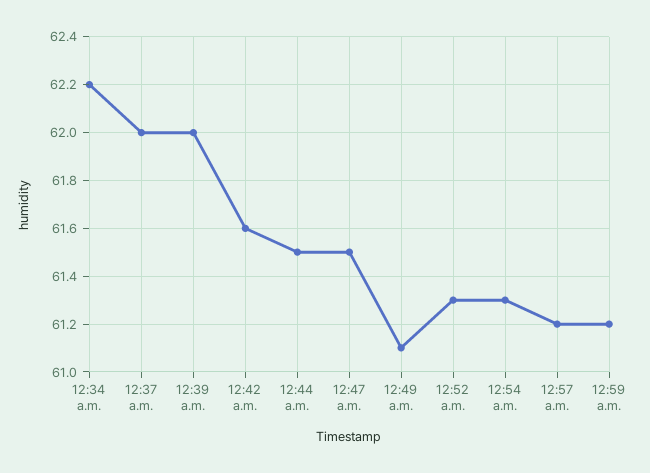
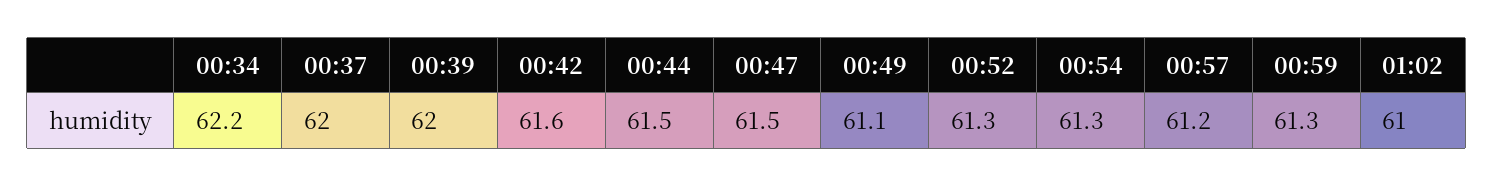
12:59 a.m.: 61.2 -> 61.3
01:02: none -> 61

